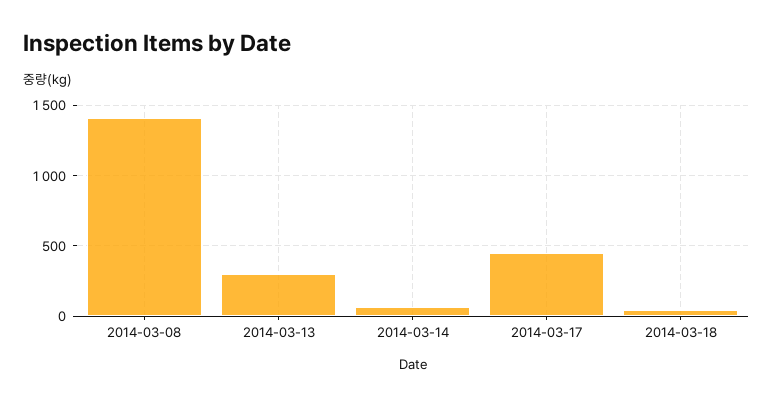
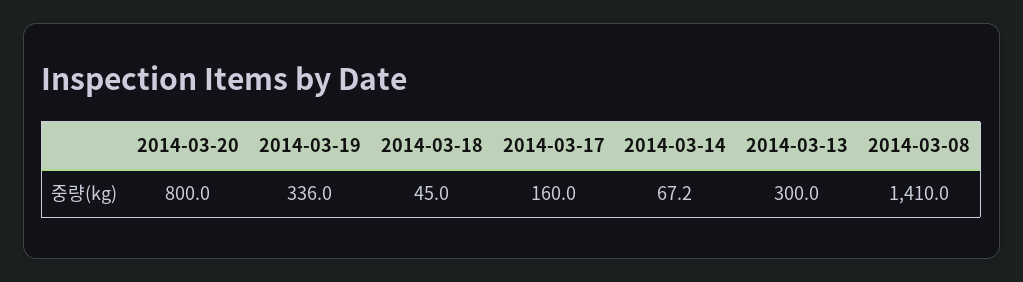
2014-03-17: 450 -> 160
2014-03-20: none -> 800
2014-03-19: none -> 336

